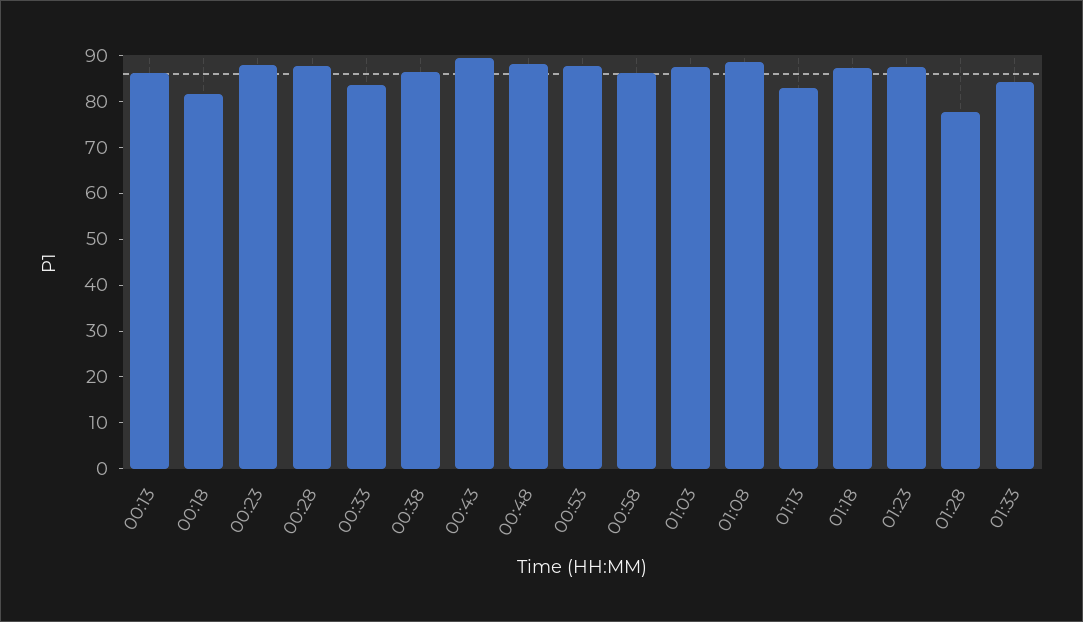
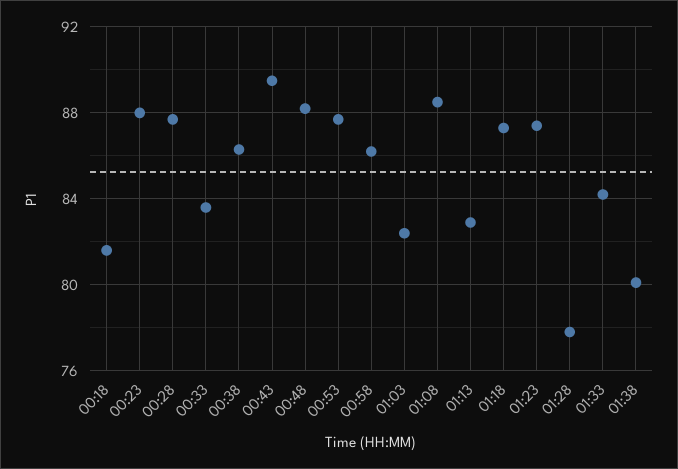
00:13: 86 -> none
01:03: 88 -> 82.5
01:38: none -> 80

